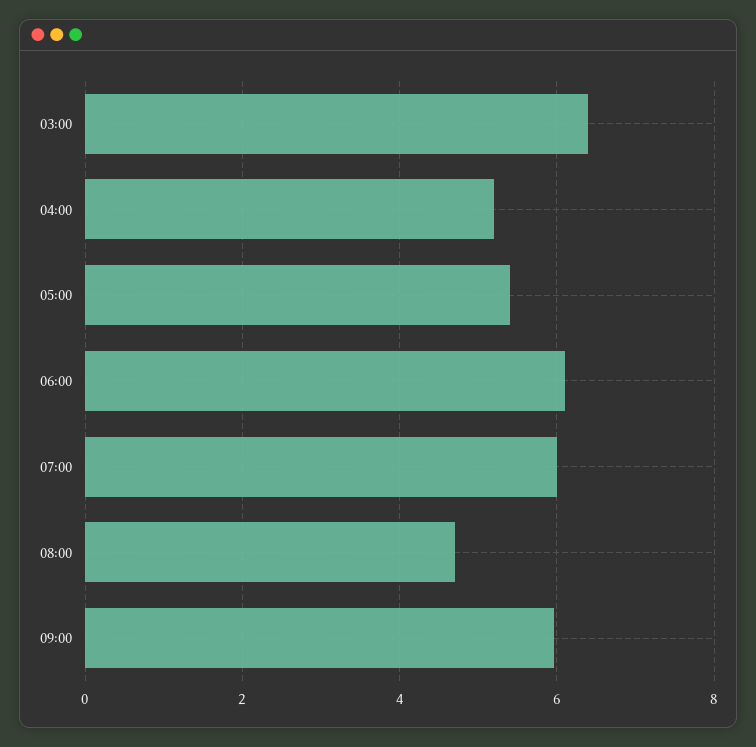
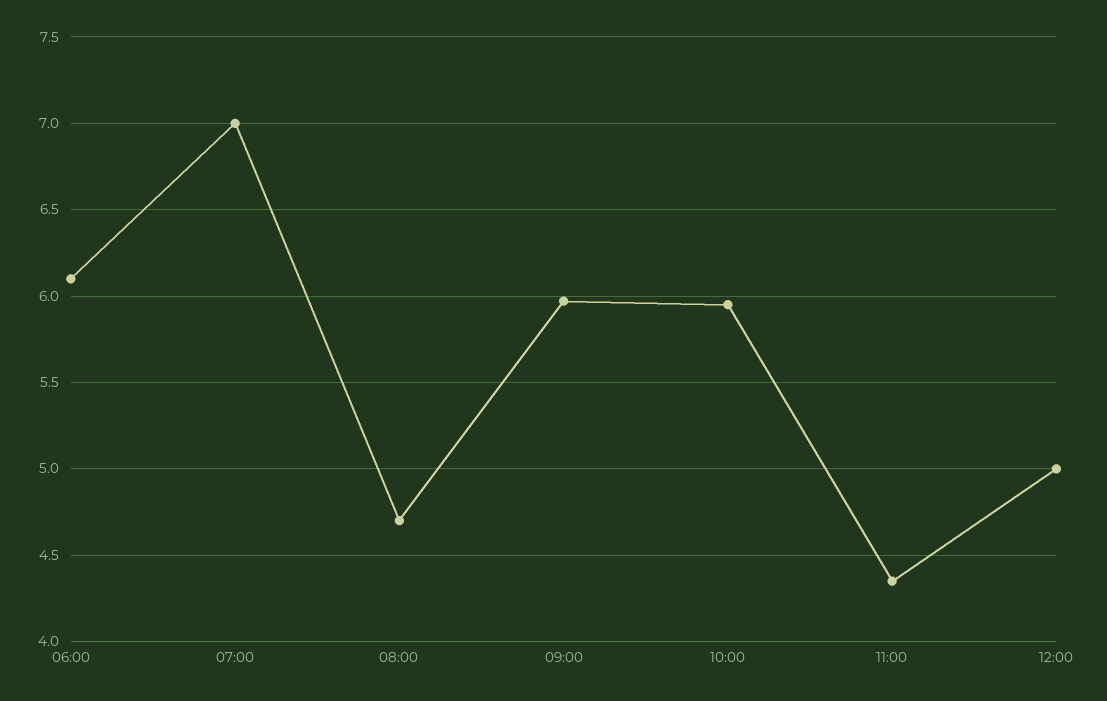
03:00: 6.4 -> none
04:00: 5.2 -> none
05:00: 5.4 -> none
07:00: 6 -> 7
10:00: none -> 5.95
11:00: none -> 4.35
12:00: none -> 5

